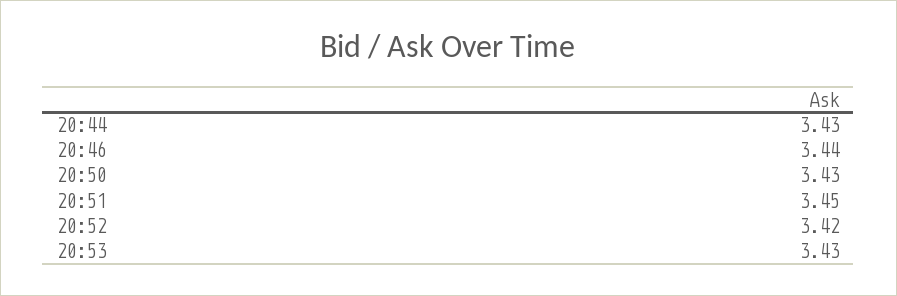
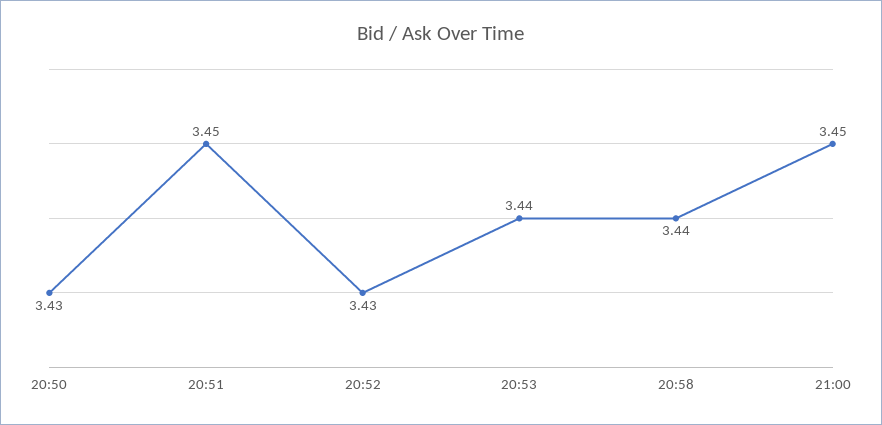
20:44: 3.43 -> none
20:46: 3.44 -> none
20:52: 3.42 -> 3.43
20:53: 3.43 -> 3.44
20:58: none -> 3.44
21:00: none -> 3.45

